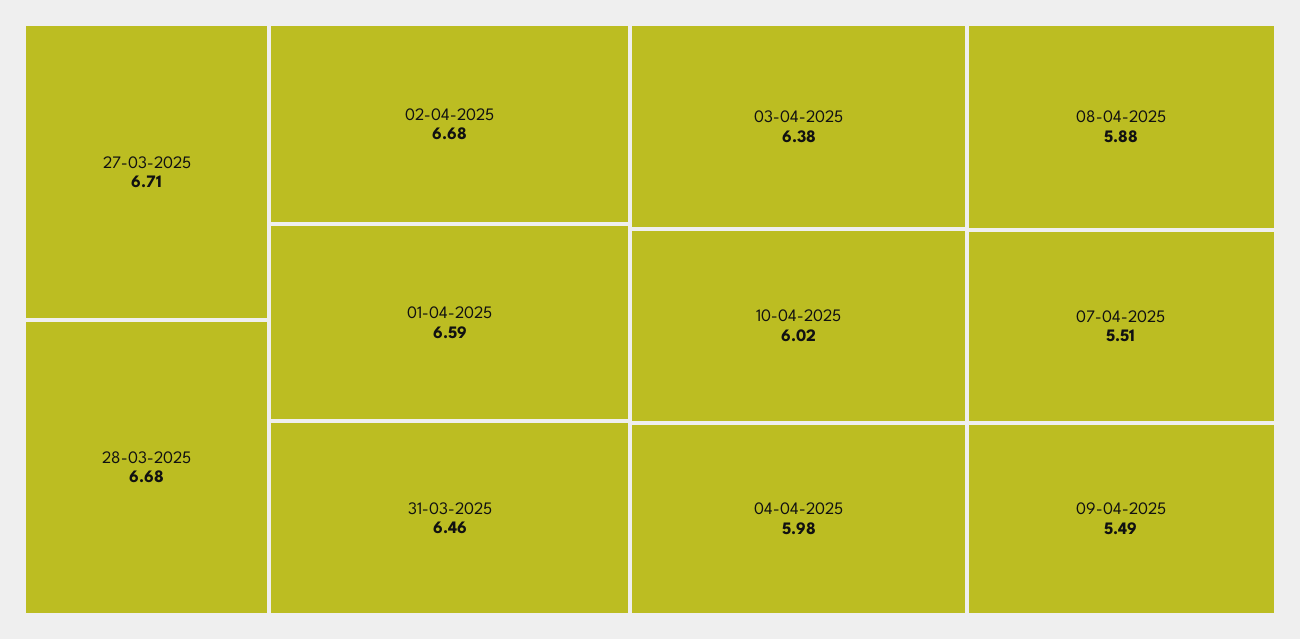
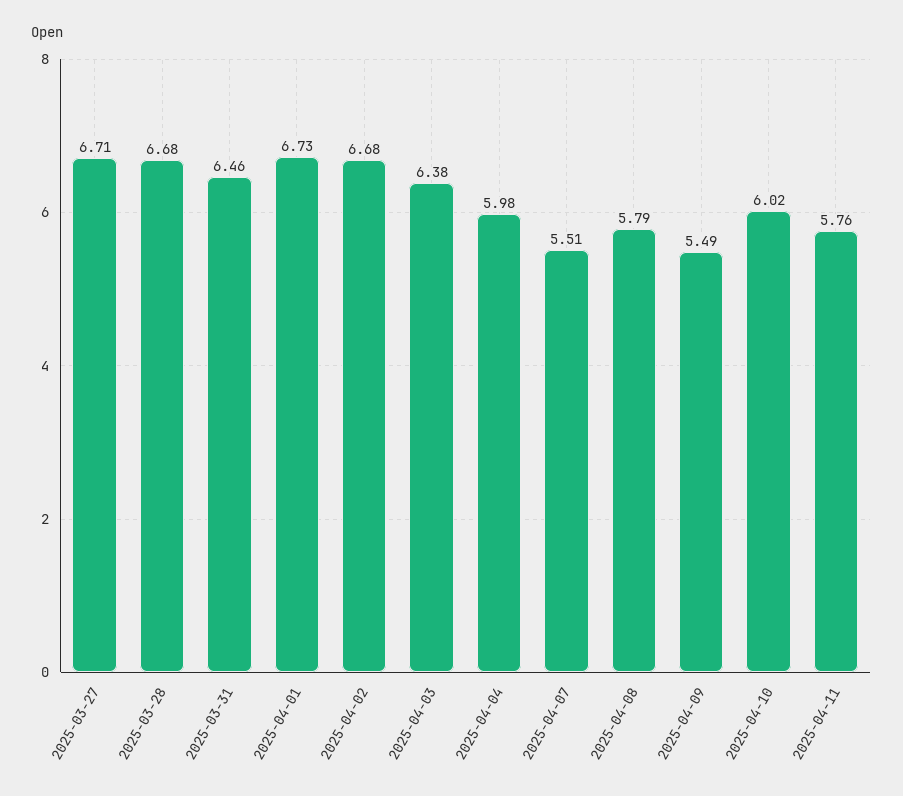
01-04-2025: 6.59 -> 6.73
08-04-2025: 5.88 -> 5.79
2025-04-11: none -> 5.76

